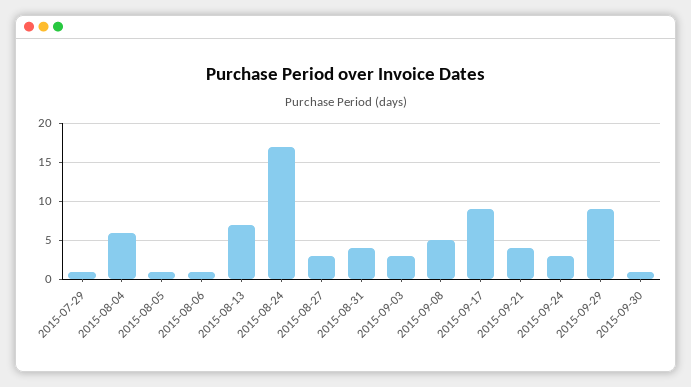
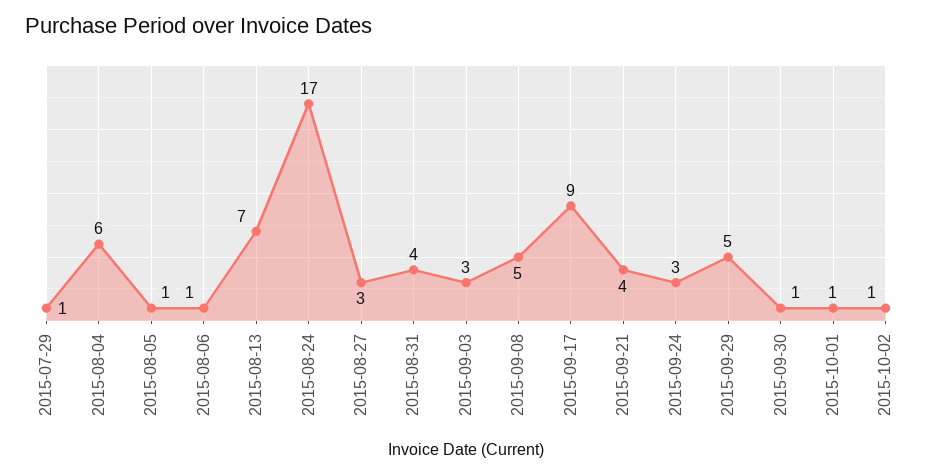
2015-09-29: 9 -> 5
2015-10-01: none -> 1
2015-10-02: none -> 1

